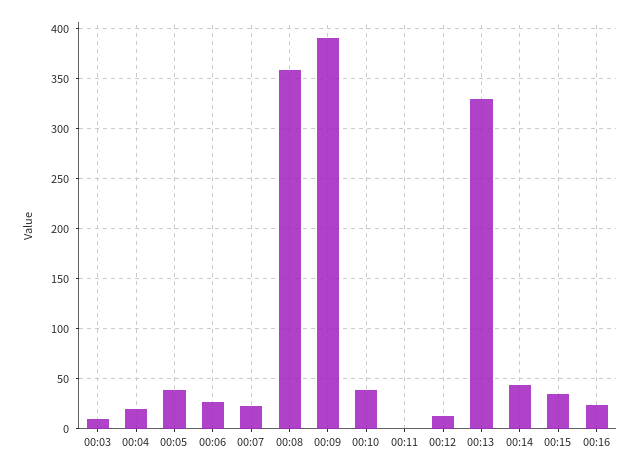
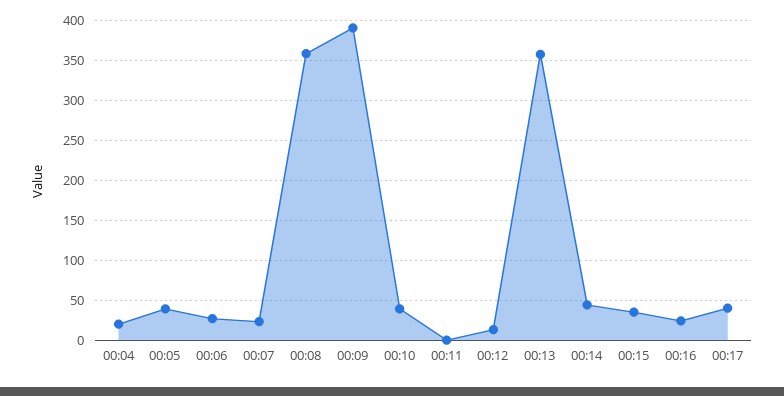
00:03: 10 -> none
00:13: 330 -> 360
00:17: none -> 40

